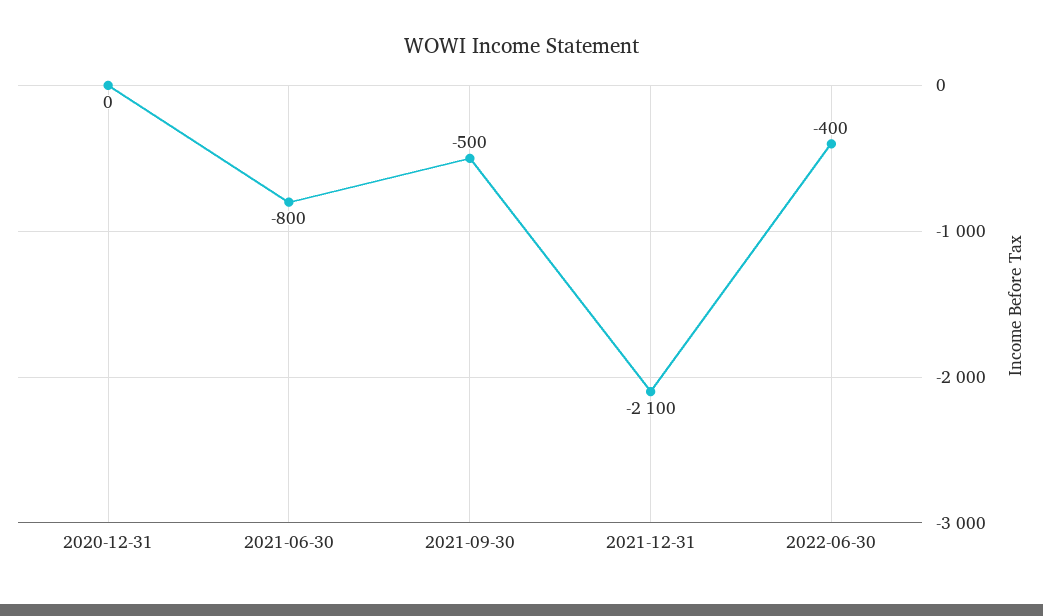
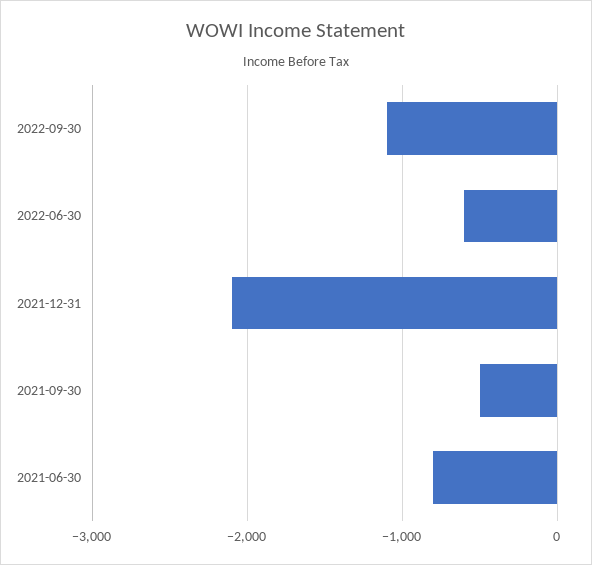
2020-12-31: 0 -> none
2022-06-30: -400 -> -600
2022-09-30: none -> -1100

